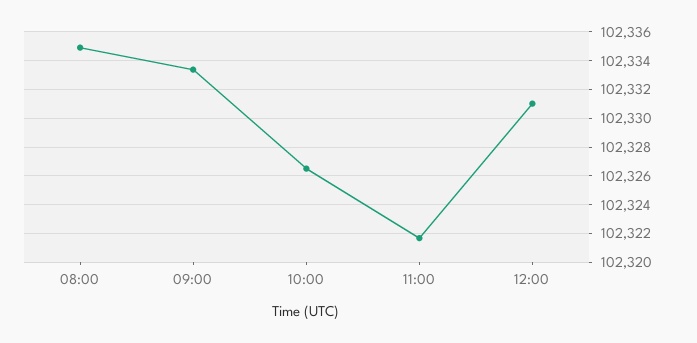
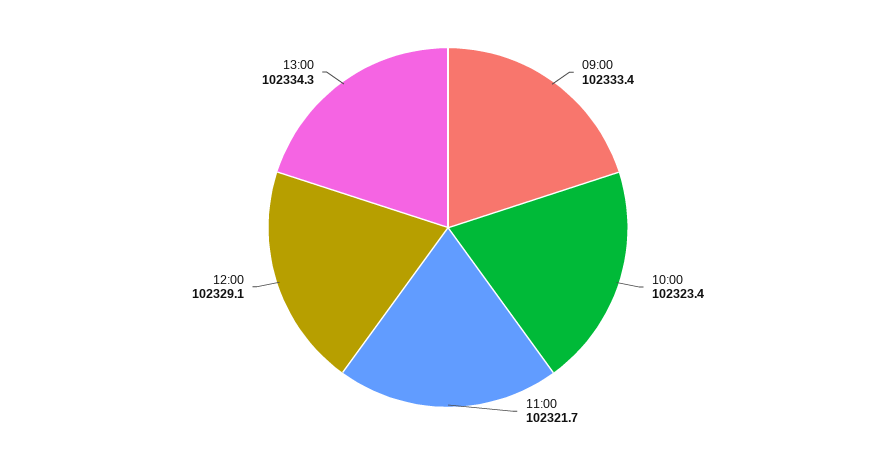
08:00: 102335 -> none
10:00: 102326.5 -> 102323.4
12:00: 102331 -> 102329.1
13:00: none -> 102334.3

